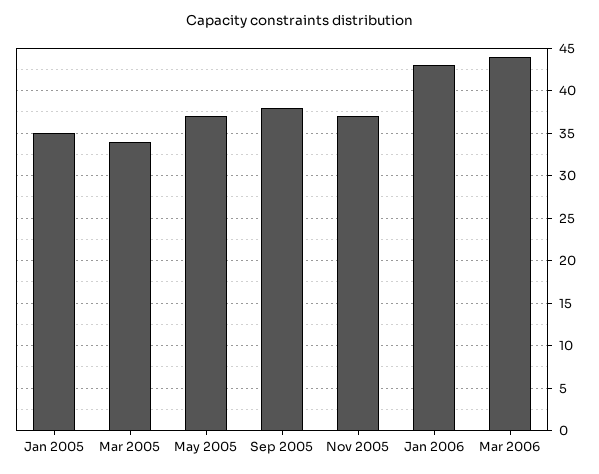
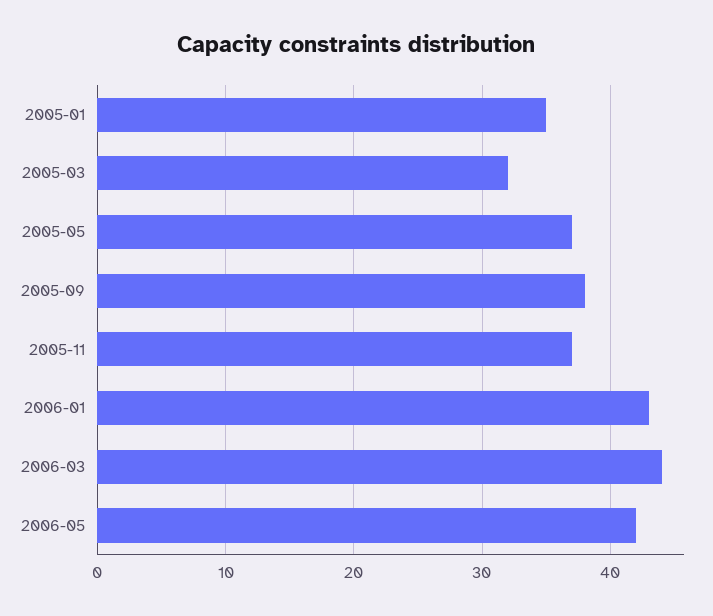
Mar 2005: 34 -> 32
2006-05: none -> 42

